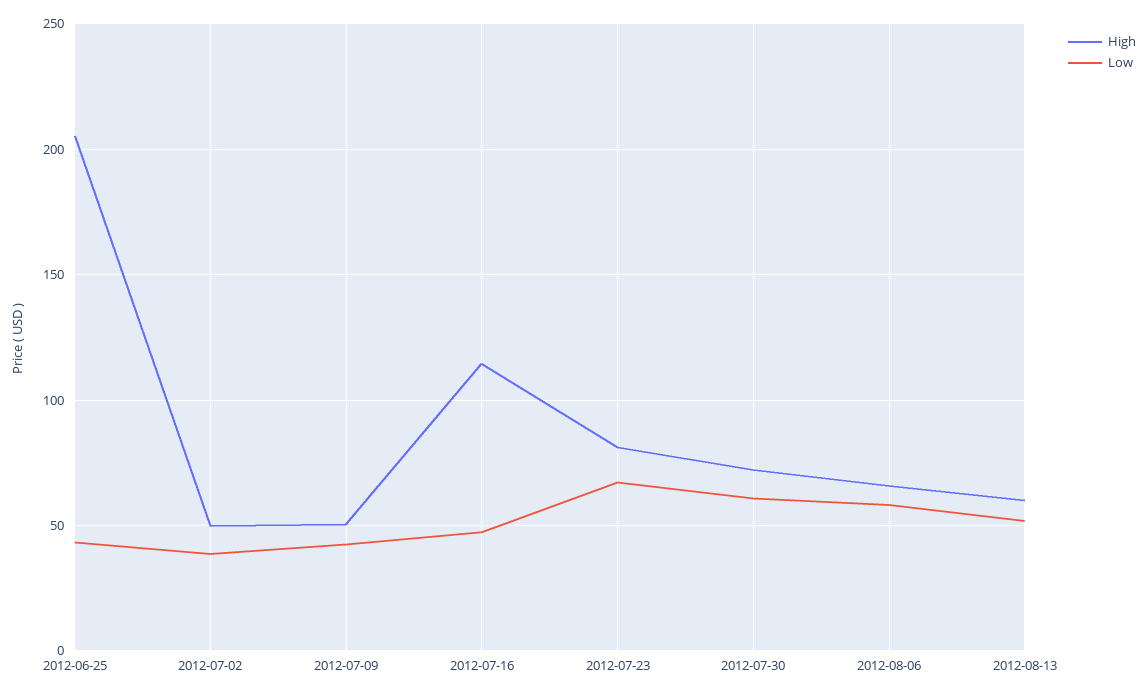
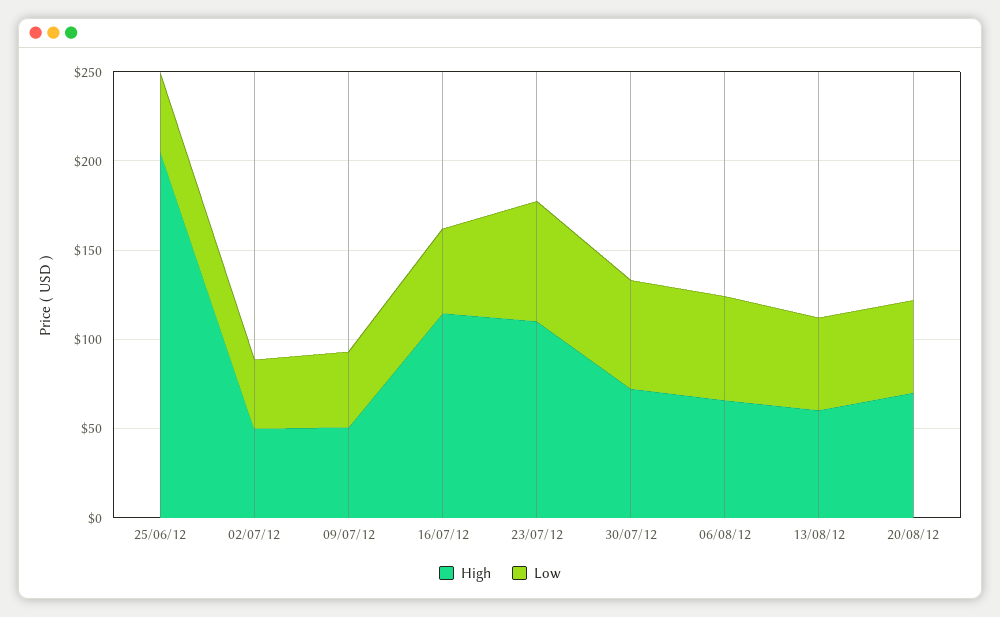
High, 2012-07-23: 80 -> 110
High, 20/08/12: none -> 70
Low, 20/08/12: none -> 50

